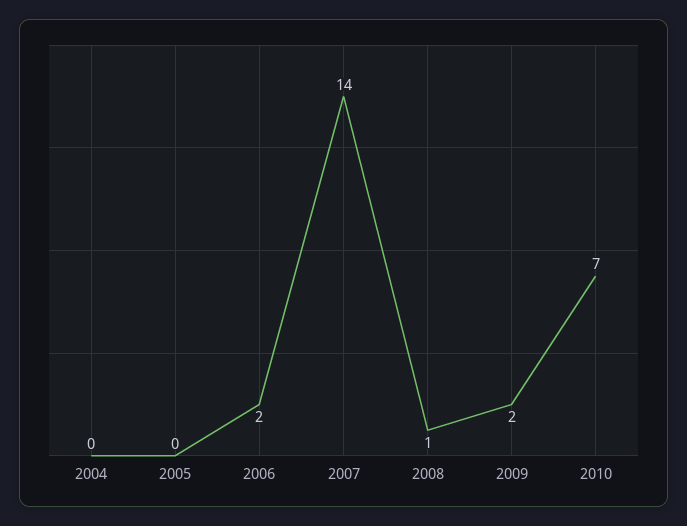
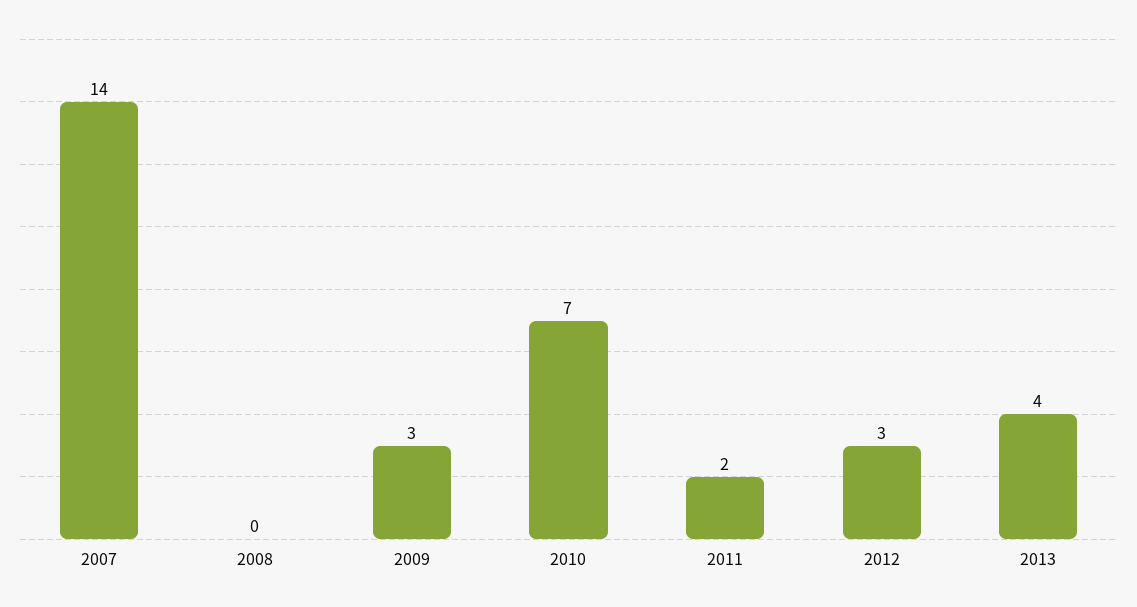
2004: 0 -> none
2005: 0 -> none
2006: 2 -> none
2008: 1 -> 0
2009: 2 -> 3
2011: none -> 2
2012: none -> 3
2013: none -> 4

